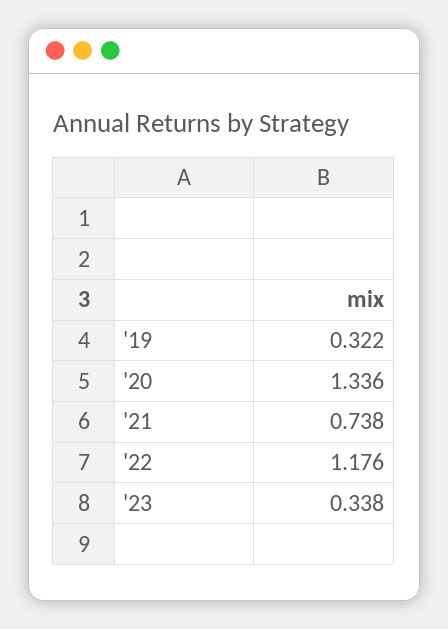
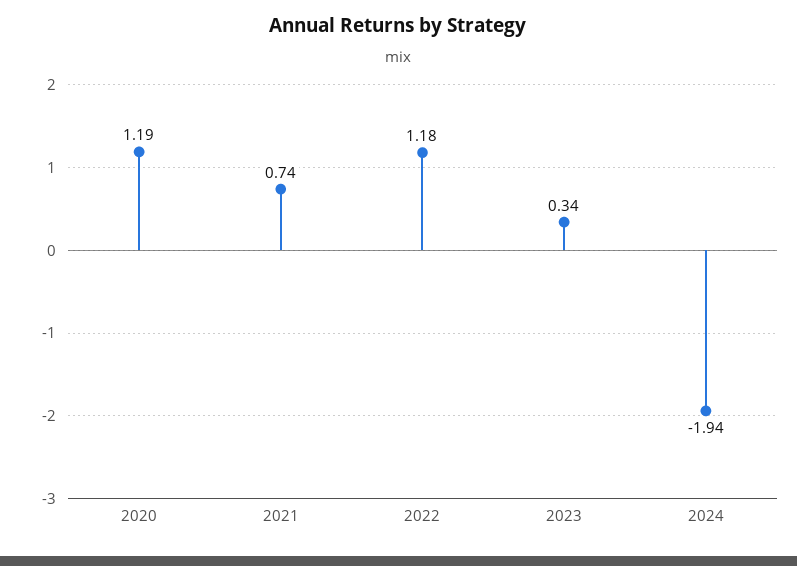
'19: 0.322 -> none
'20: 1.336 -> 1.19
2024: none -> -1.94

